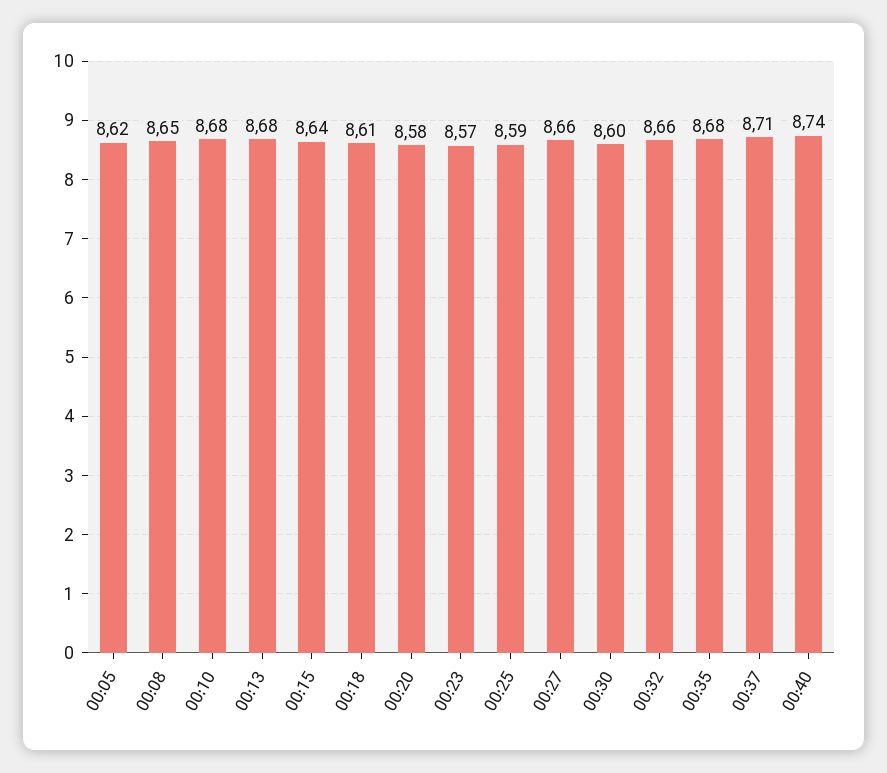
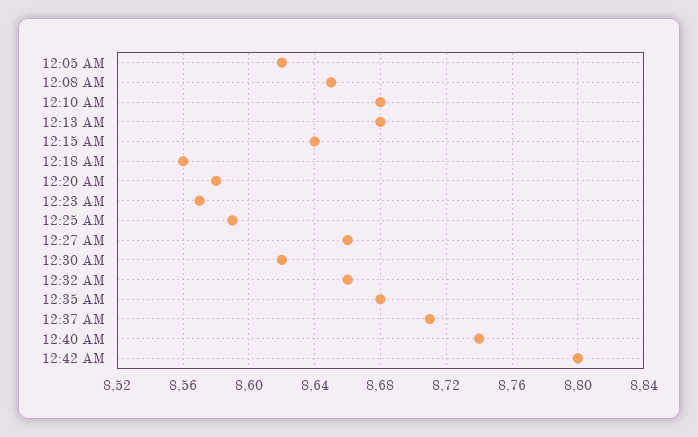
00:18: 8.61 -> 8.56
00:30: 8.6 -> 8.62
12:42 AM: none -> 8.8

